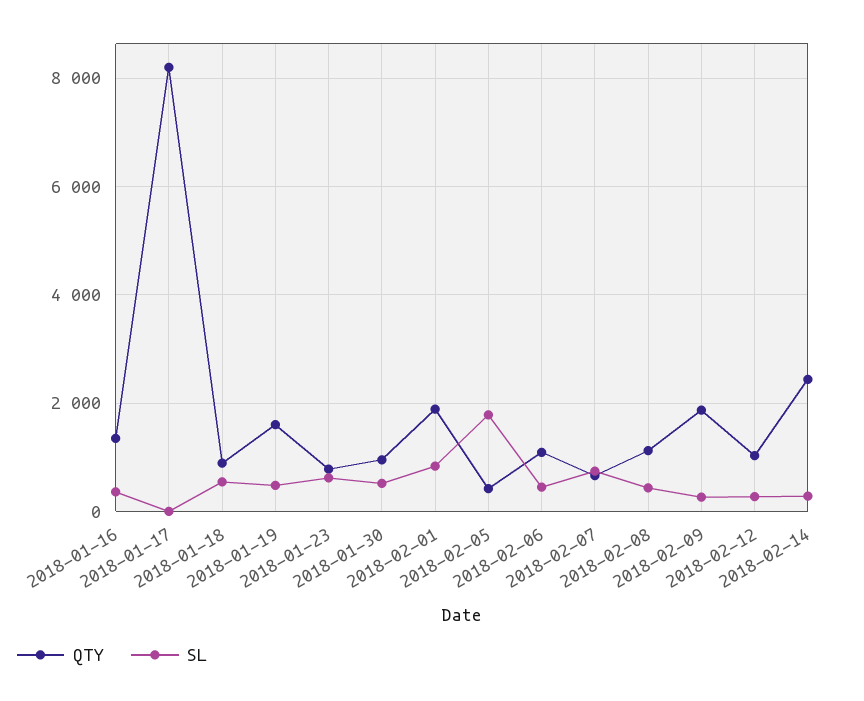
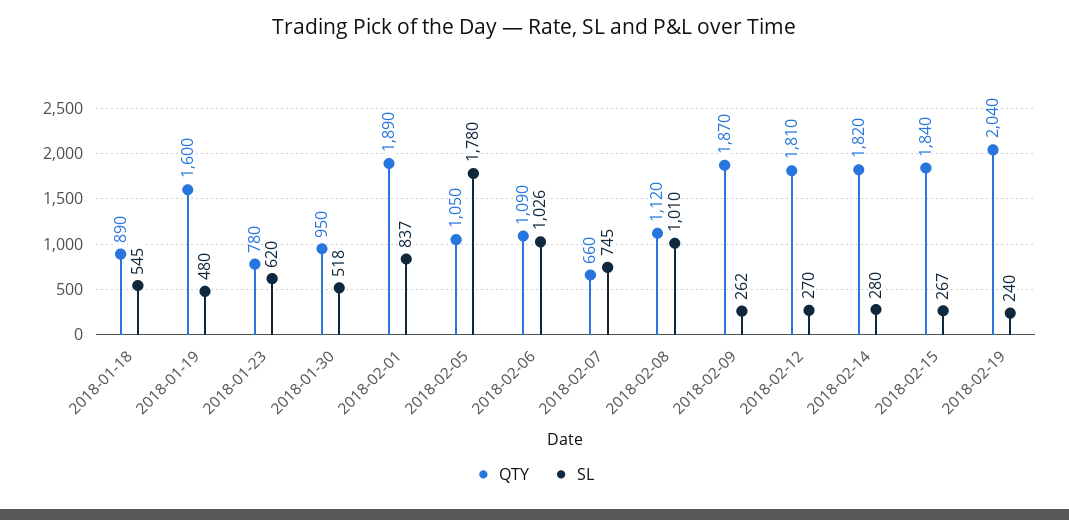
QTY, 2018-01-16: 1400 -> none
SL, 2018-01-16: 400 -> none
QTY, 2018-01-17: 8200 -> none
SL, 2018-01-17: 0 -> none
QTY, 2018-02-05: 400 -> 1050
SL, 2018-02-06: 400 -> 1026
SL, 2018-02-08: 400 -> 1010
QTY, 2018-02-12: 1000 -> 1810
QTY, 2018-02-14: 2400 -> 1820
QTY, 2018-02-15: none -> 1840
SL, 2018-02-15: none -> 267
QTY, 2018-02-19: none -> 2040
SL, 2018-02-19: none -> 240

